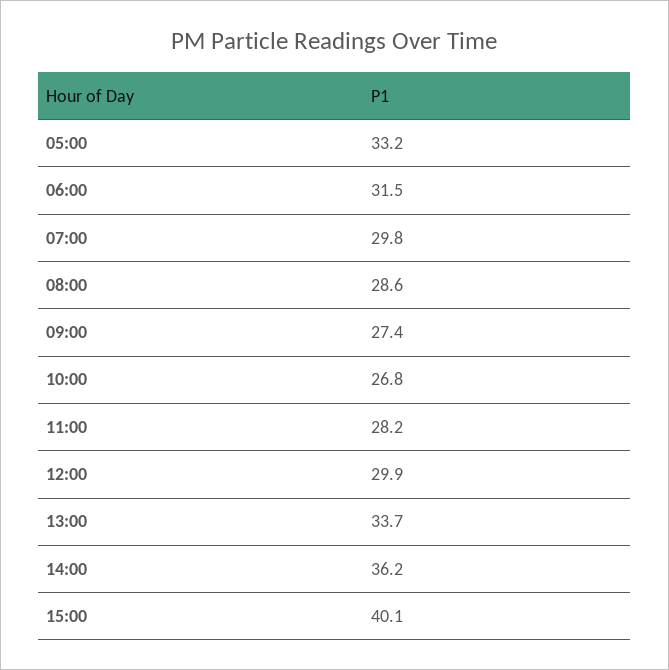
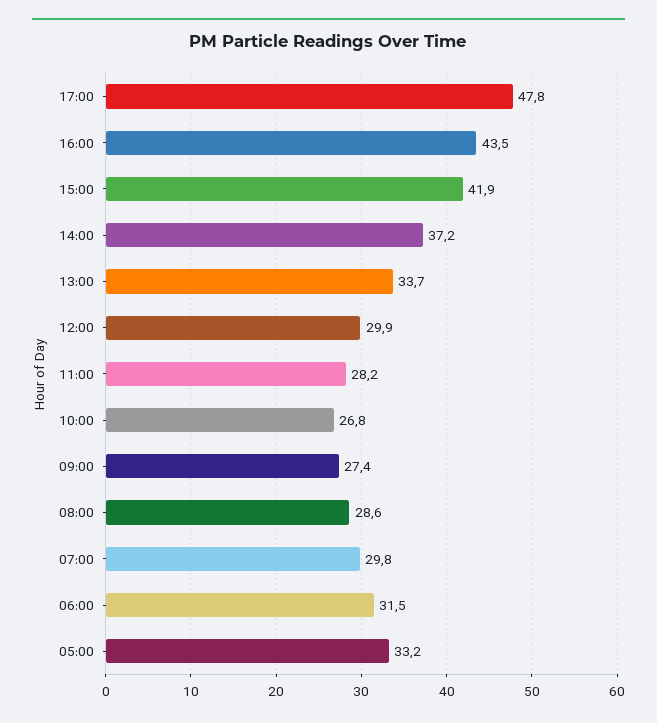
14:00: 36.2 -> 37.2
15:00: 40.1 -> 41.9
17:00: none -> 47.8
16:00: none -> 43.5

